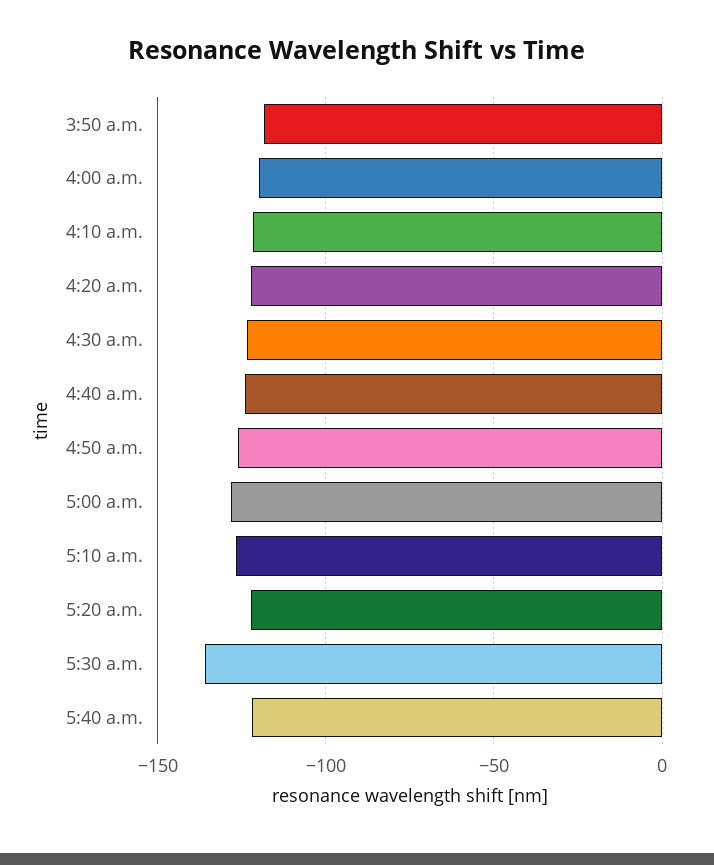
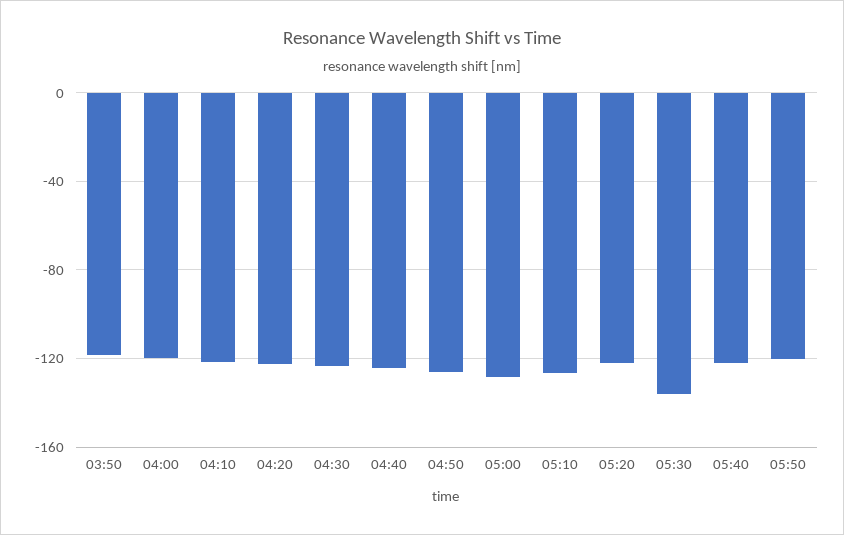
05:50: none -> -120

